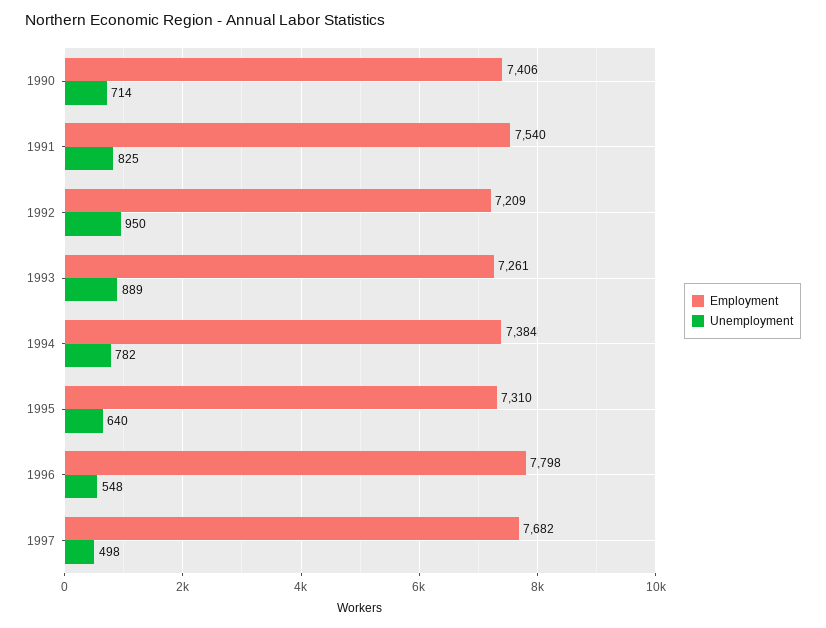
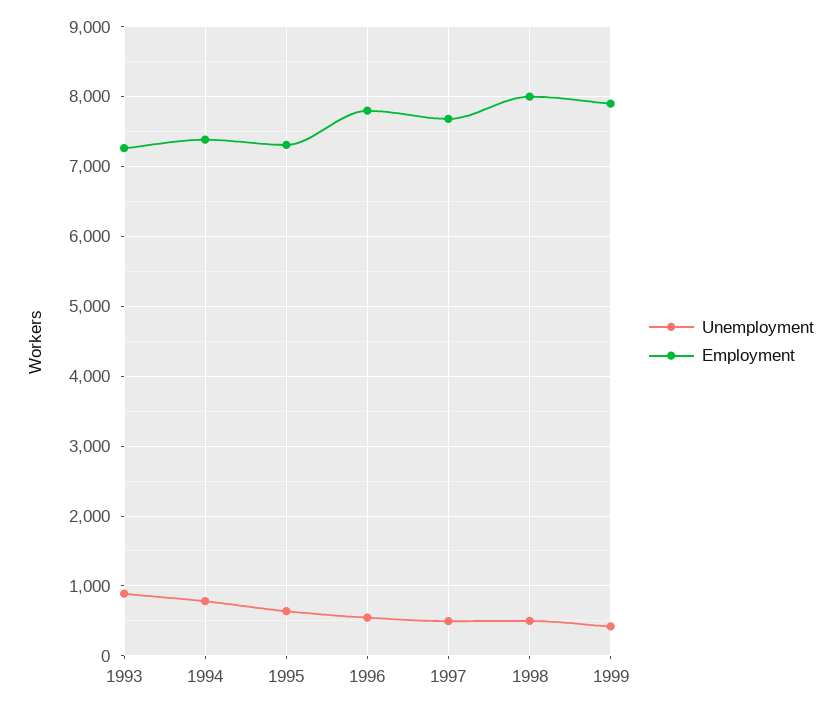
Employment, 1990: 7406 -> none
Unemployment, 1990: 714 -> none
Employment, 1991: 7540 -> none
Unemployment, 1991: 825 -> none
Employment, 1992: 7209 -> none
Unemployment, 1992: 950 -> none
Unemployment, 1998: none -> 500
Employment, 1998: none -> 8000
Unemployment, 1999: none -> 400
Employment, 1999: none -> 7900

